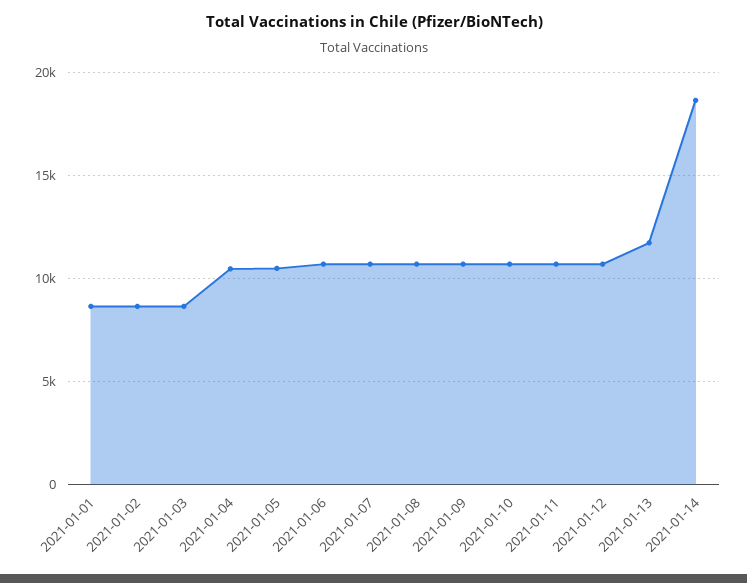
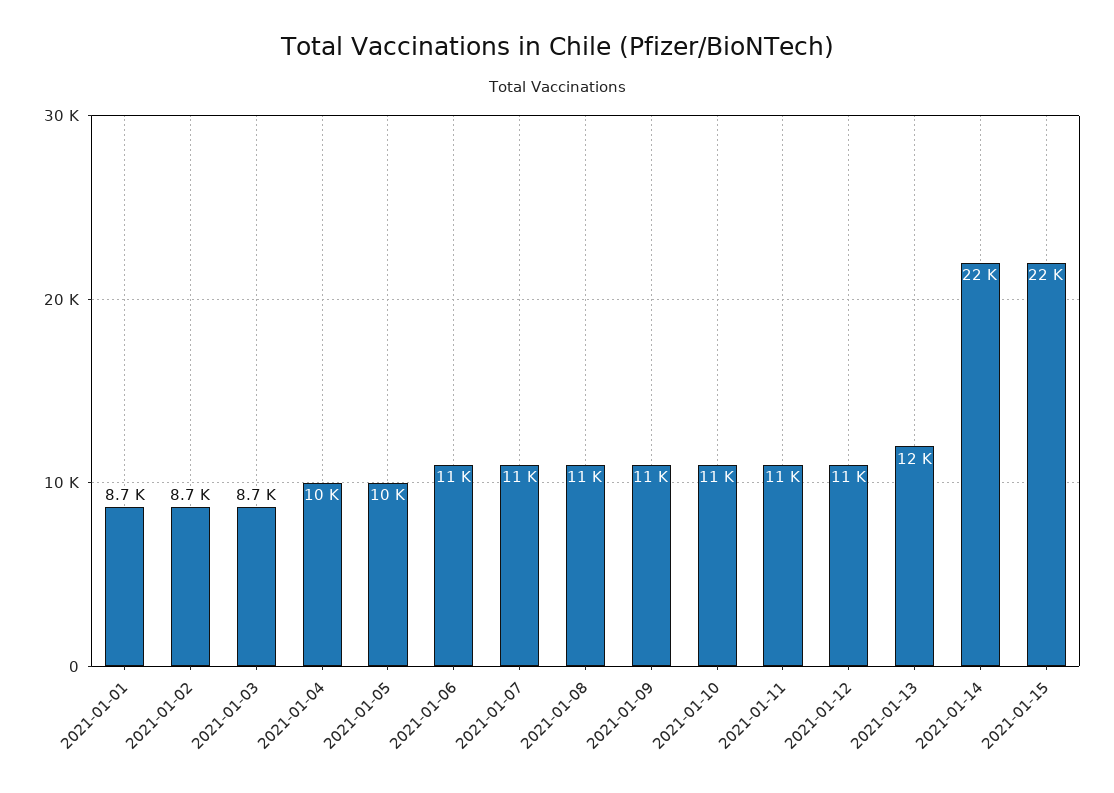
2021-01-14: 18500 -> 22000
2021-01-15: none -> 22000

